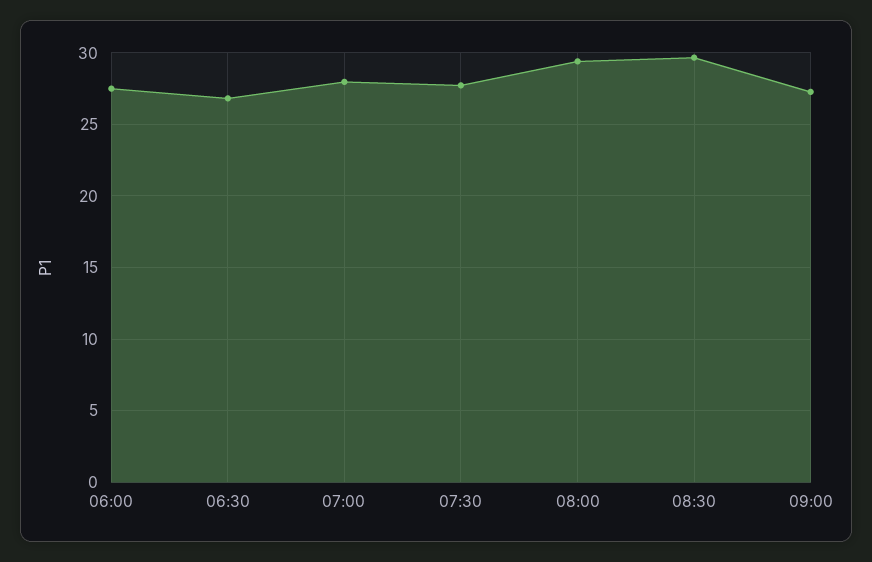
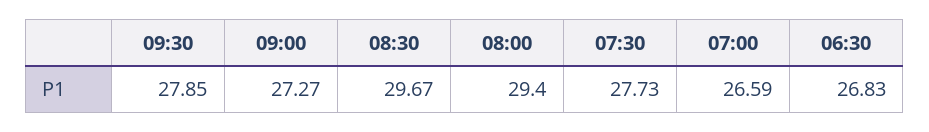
06:00: 27.5 -> none
07:00: 28 -> 26.59
09:30: none -> 27.85

